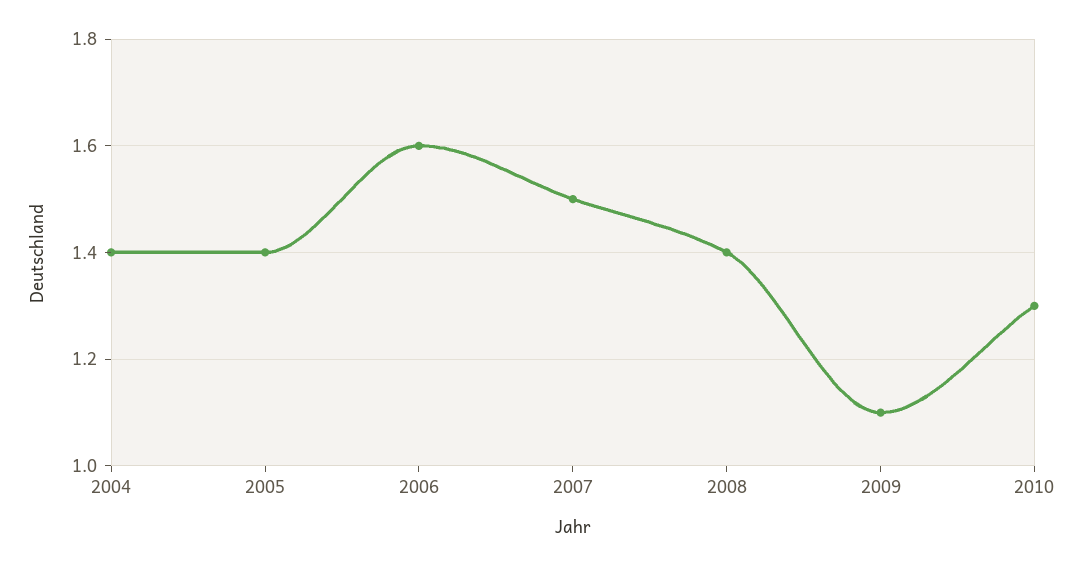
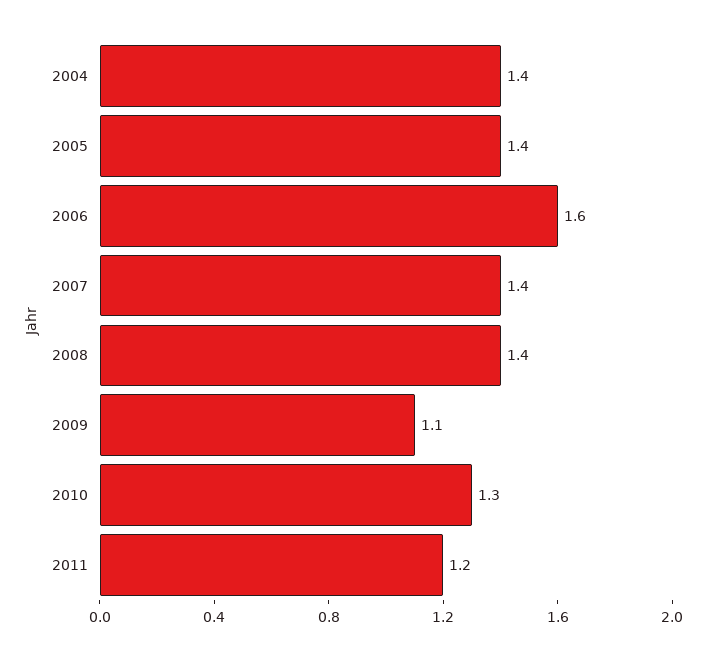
2007: 1.5 -> 1.4
2011: none -> 1.2

